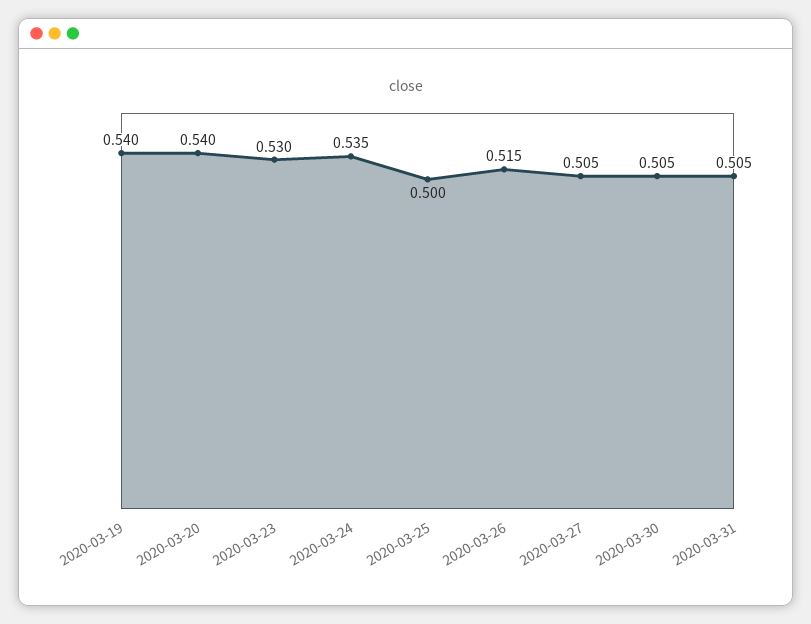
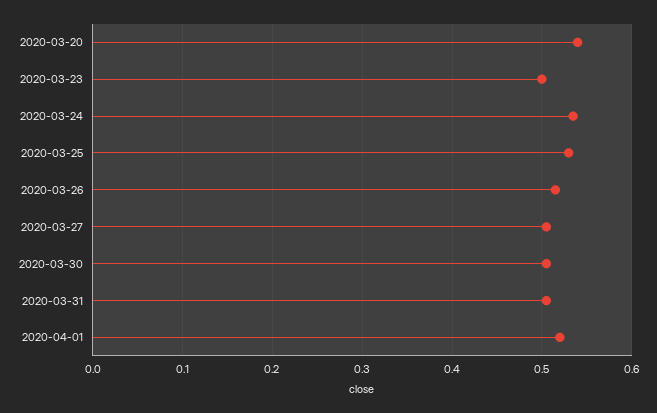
2020-03-19: 0.54 -> none
2020-03-23: 0.53 -> 0.5
2020-03-25: 0.5 -> 0.53
2020-04-01: none -> 0.52

